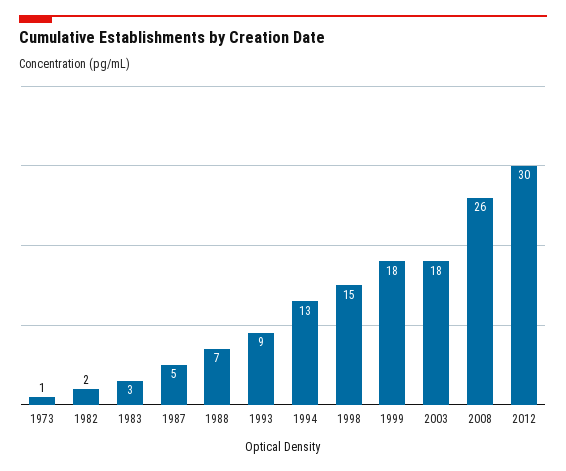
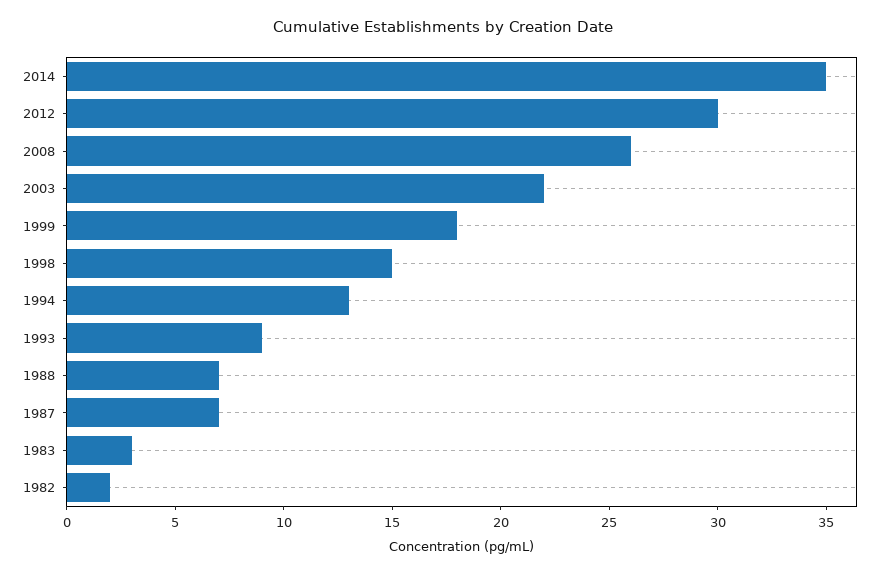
1973: 1 -> none
1987: 5 -> 7
2003: 18 -> 22
2014: none -> 35

